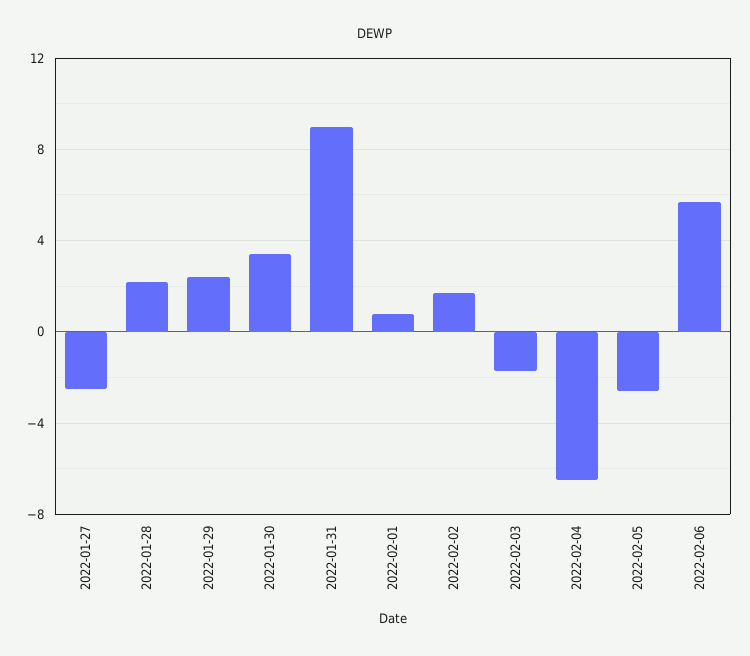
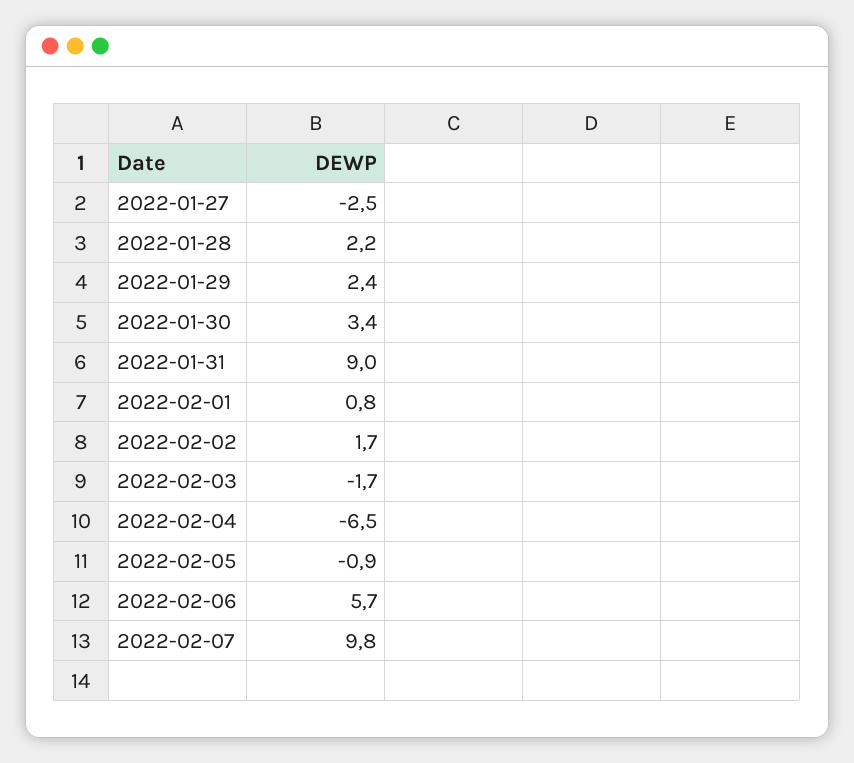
2022-02-05: -2.5 -> -0.9
2022-02-07: none -> 9.8

